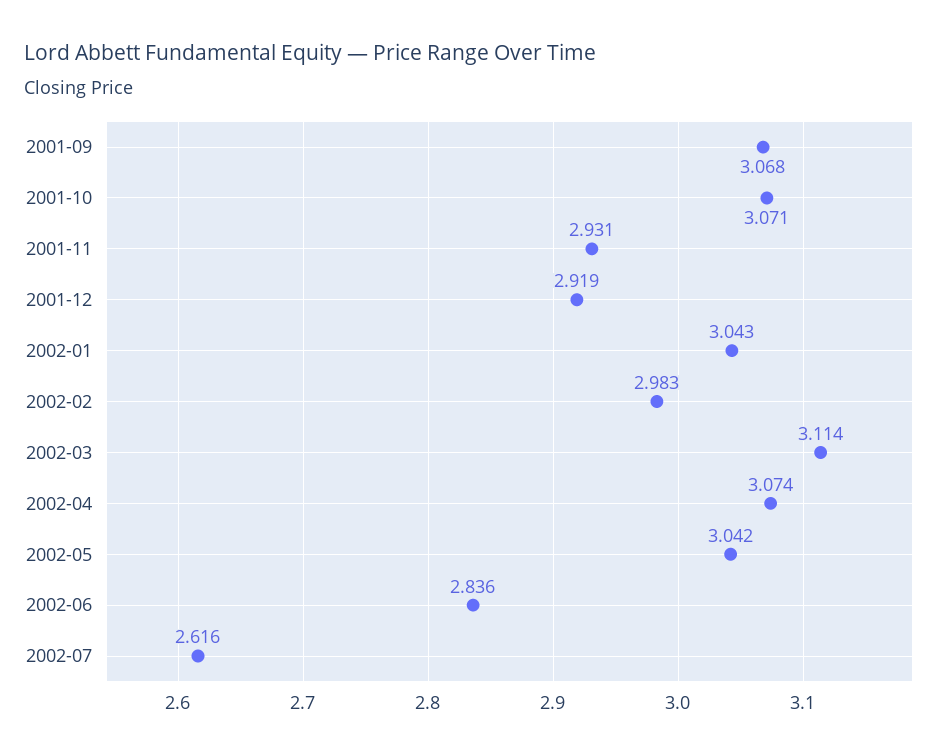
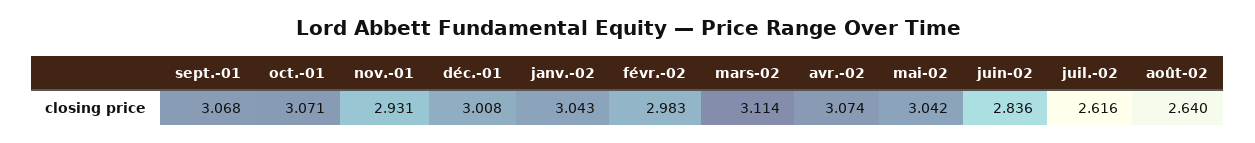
2001-12: 2.919 -> 3.008
août-02: none -> 2.64

